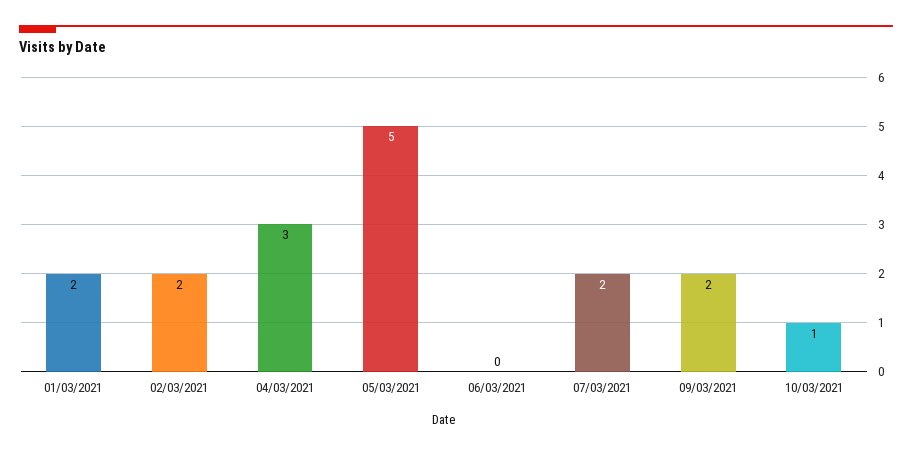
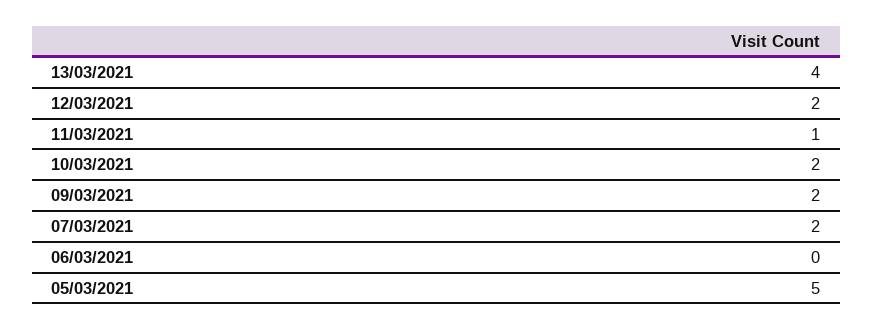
01/03/2021: 2 -> none
02/03/2021: 2 -> none
04/03/2021: 3 -> none
10/03/2021: 1 -> 2
13/03/2021: none -> 4
12/03/2021: none -> 2
11/03/2021: none -> 1

